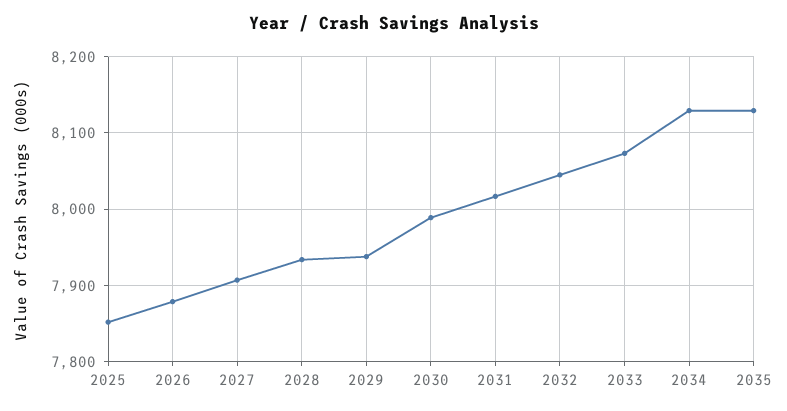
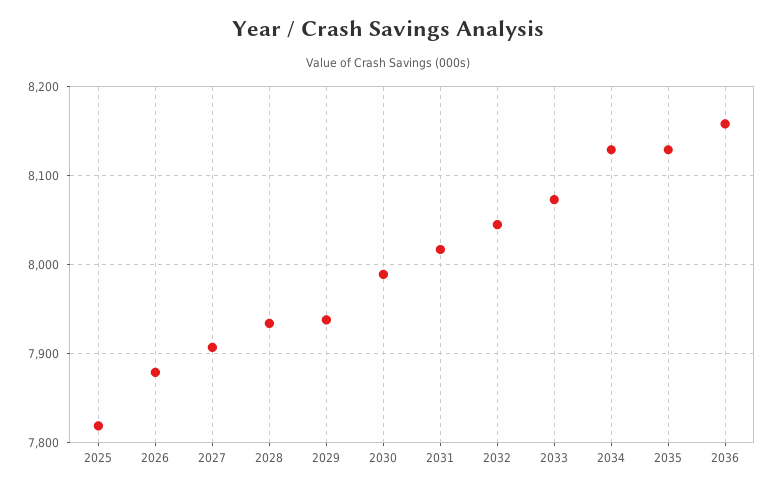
2025: 7850 -> 7820
2036: none -> 8160

